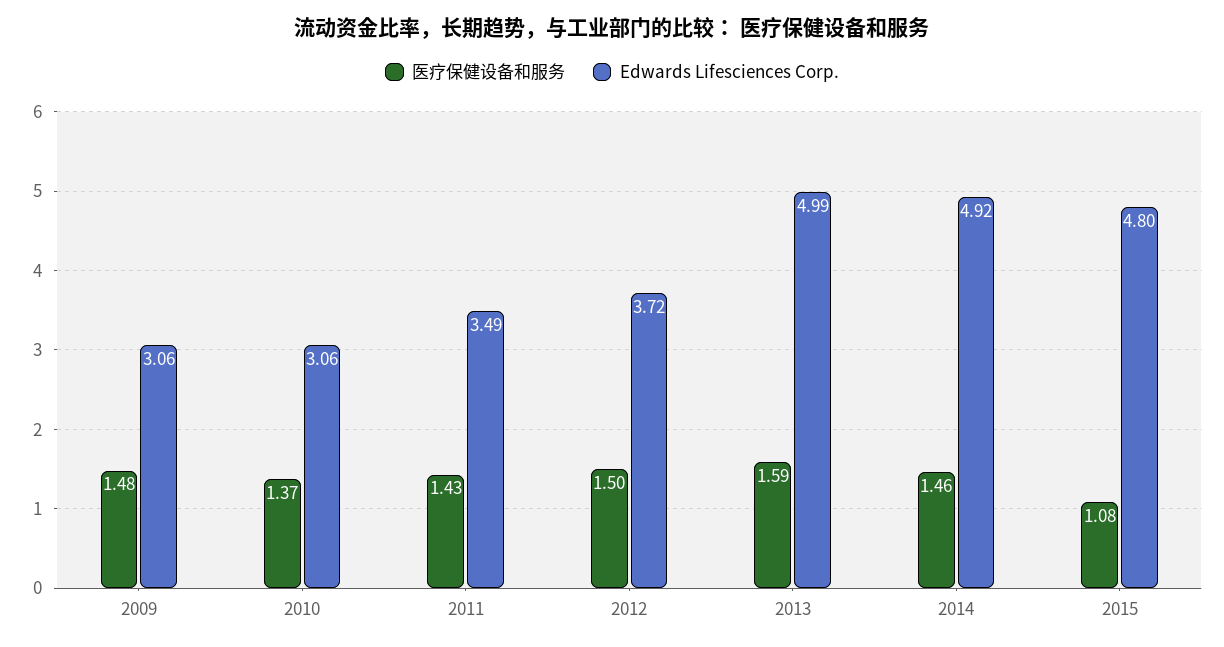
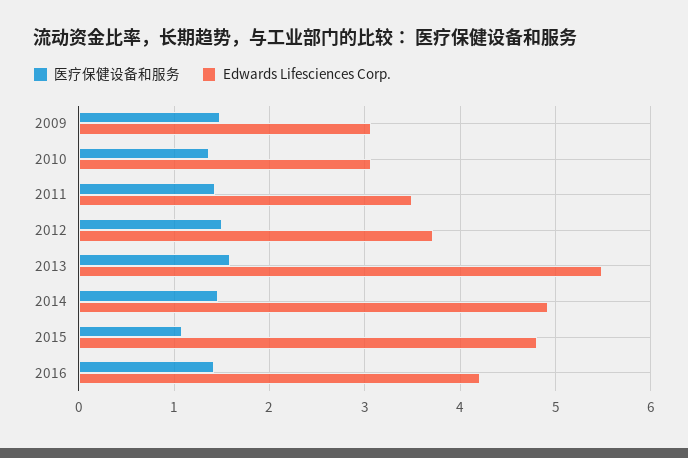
Edwards Lifesciences Corp., 2013: 4.99 -> 5.5
医疗保健设备和服务, 2016: none -> 1.4
Edwards Lifesciences Corp., 2016: none -> 4.2

